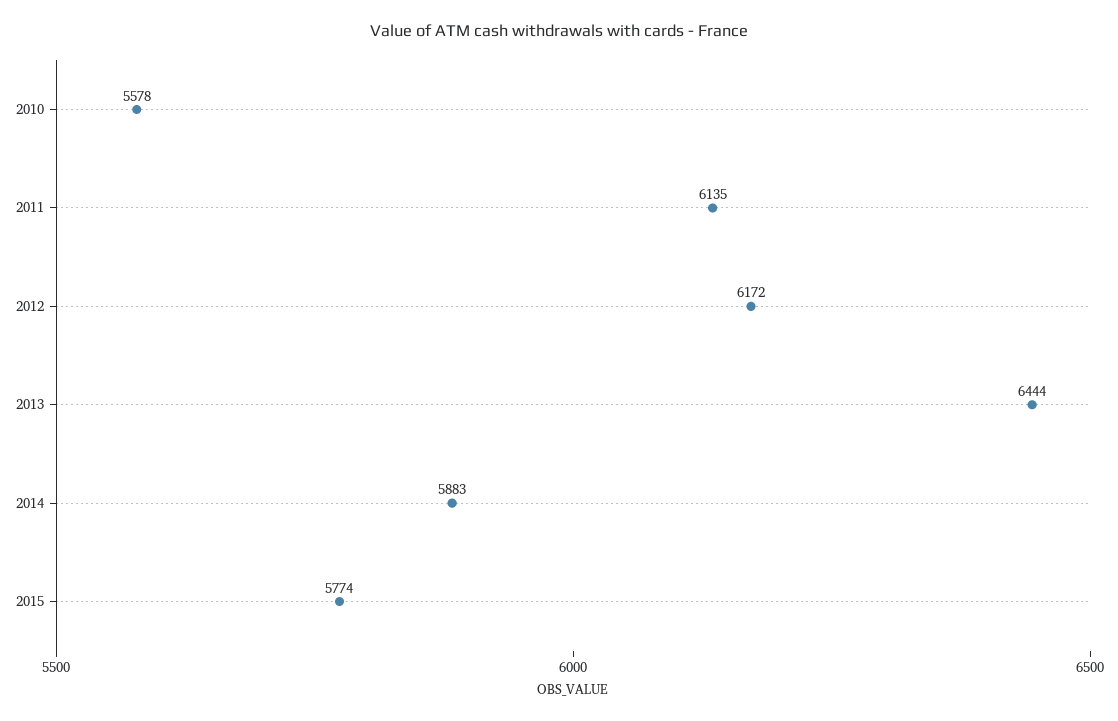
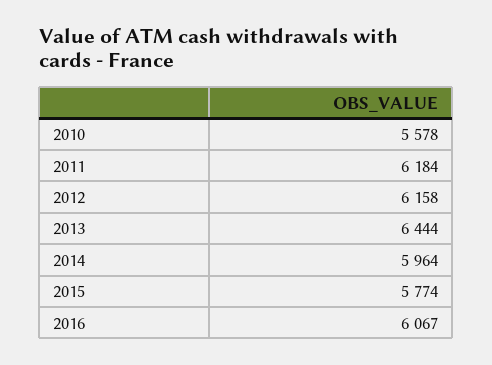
2011: 6135 -> 6184
2012: 6172 -> 6158
2014: 5883 -> 5964
2016: none -> 6067

